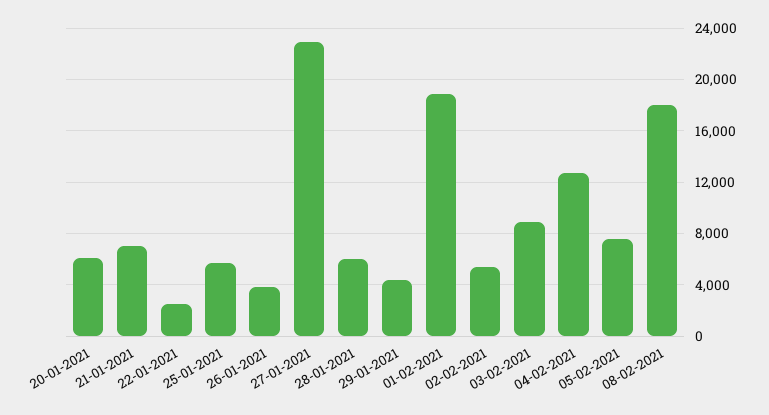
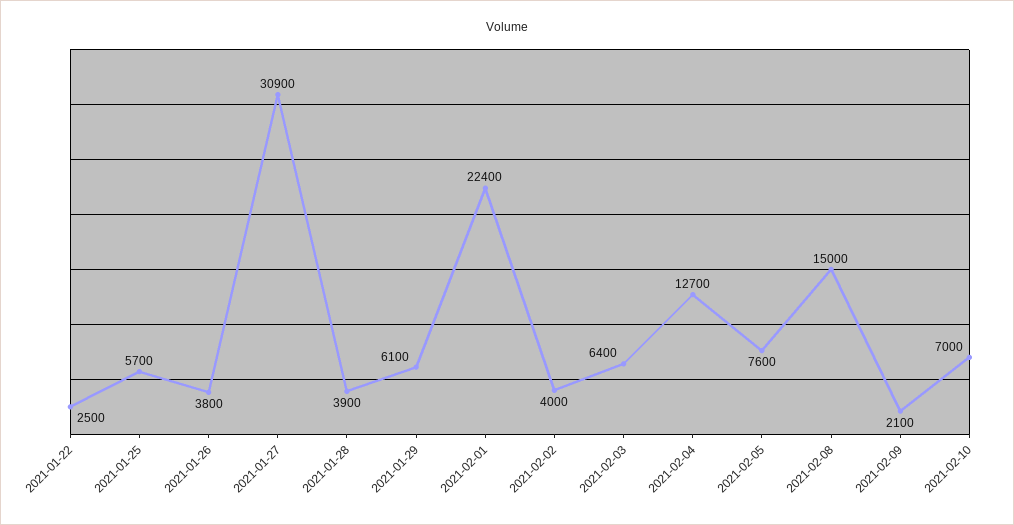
20-01-2021: 6000 -> none
21-01-2021: 7000 -> none
27-01-2021: 23000 -> 30900
28-01-2021: 6000 -> 3900
29-01-2021: 4500 -> 6100
01-02-2021: 19000 -> 22400
02-02-2021: 5500 -> 4000
03-02-2021: 9000 -> 6400
08-02-2021: 18000 -> 15000
2021-02-09: none -> 2100
2021-02-10: none -> 7000

